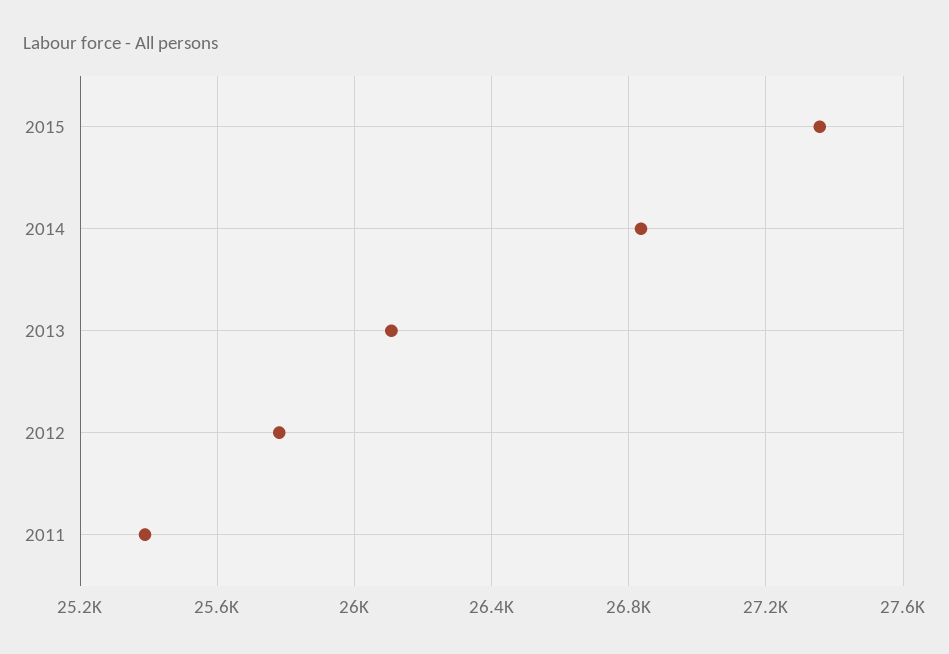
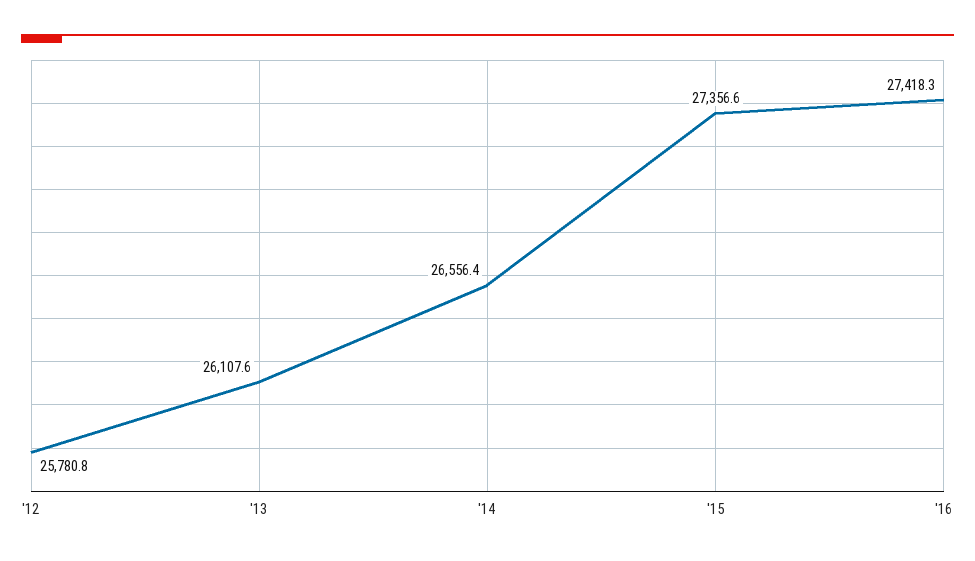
2014: 26850 -> 26556.4
2011: 25400 -> none
'16: none -> 27418.3

